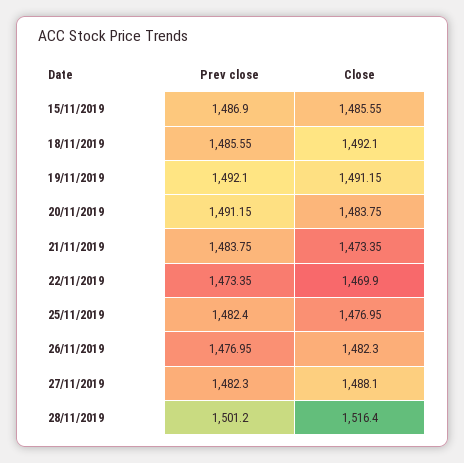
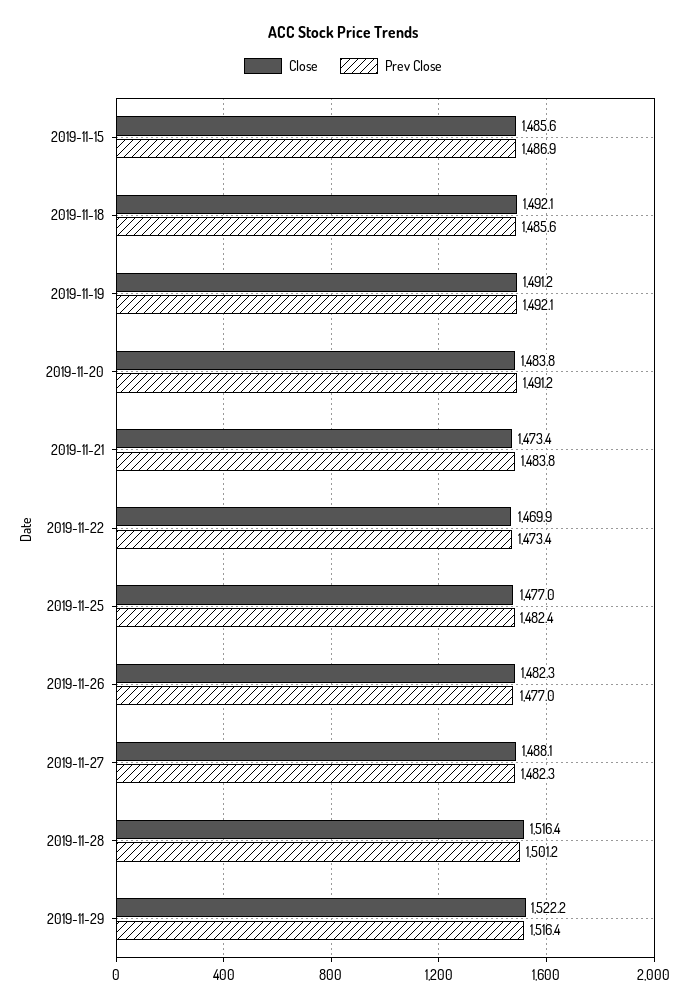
Close, 2019-11-29: none -> 1522.2
Prev close, 2019-11-29: none -> 1516.4

